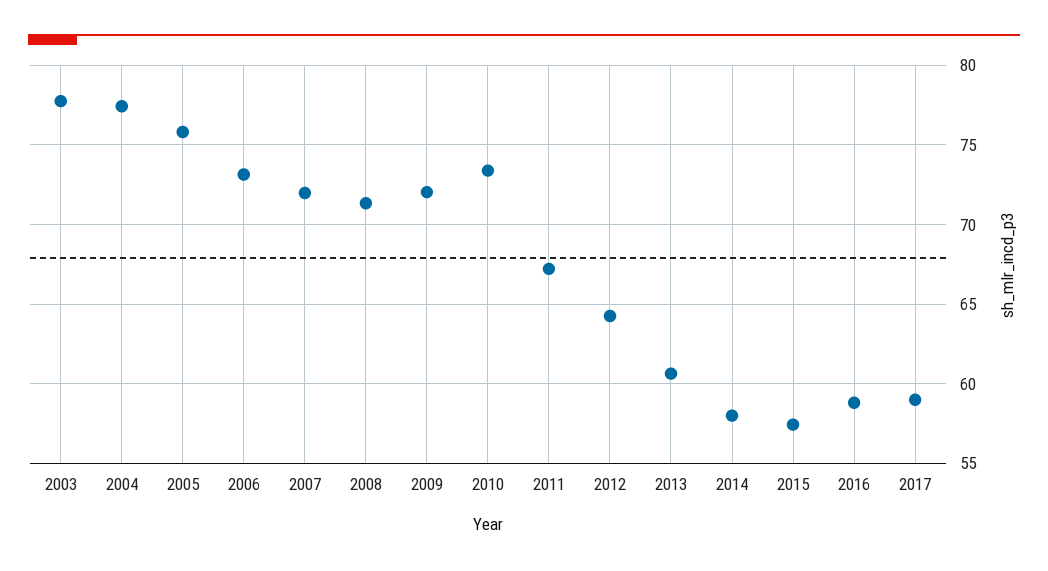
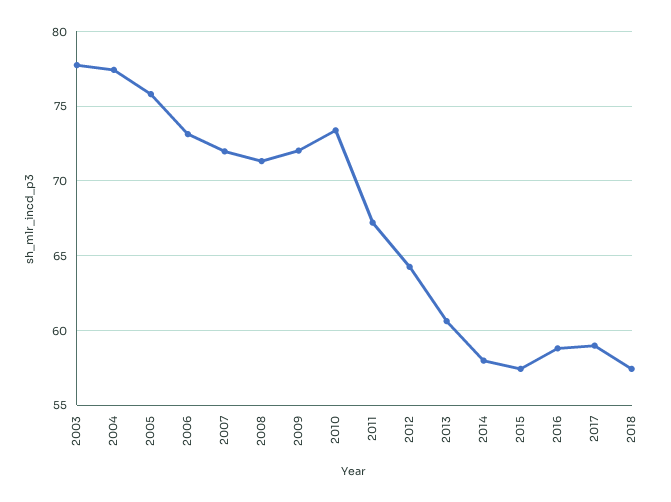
2018: none -> 57.5

